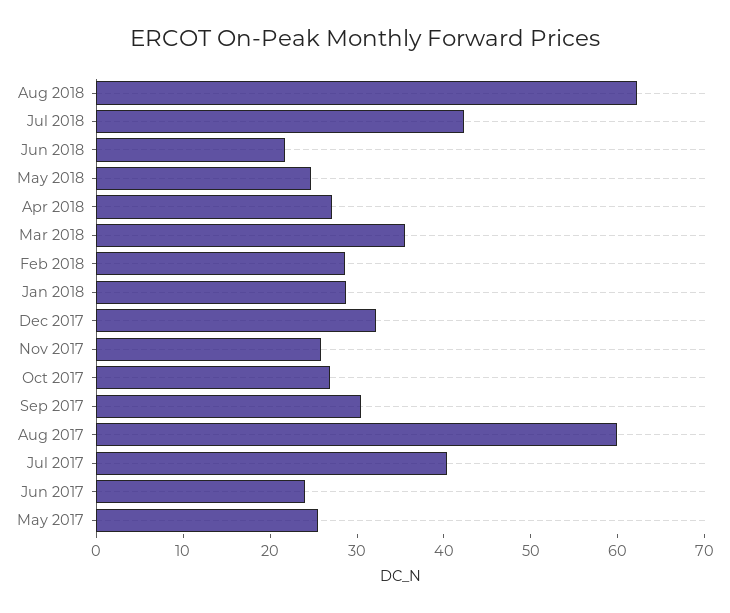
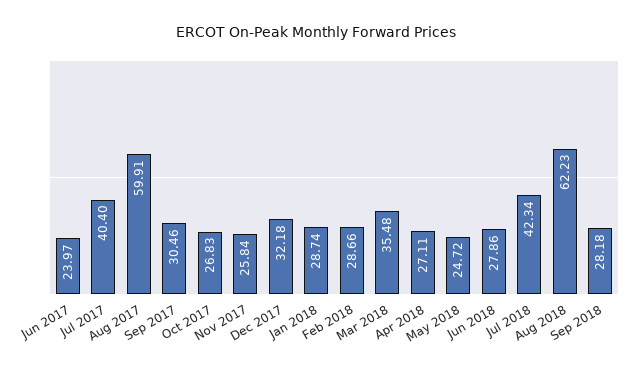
Jun 2018: 22 -> 27.86
May 2017: 26 -> none
Sep 2018: none -> 28.18

